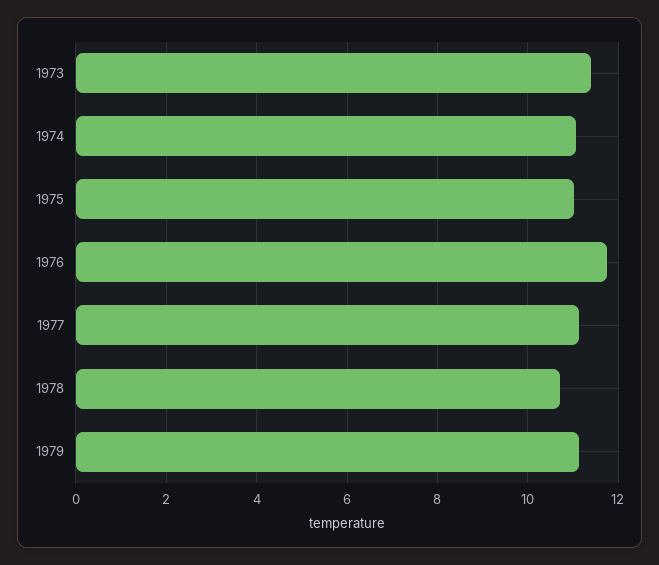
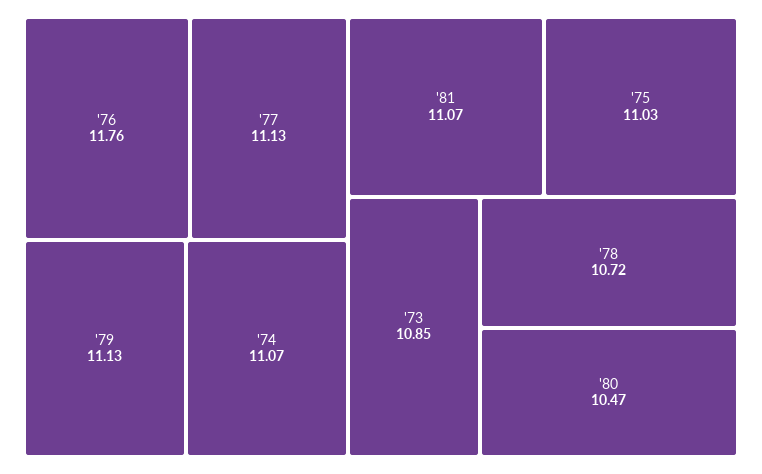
1973: 11.4 -> 10.85
'81: none -> 11.07
'80: none -> 10.47

